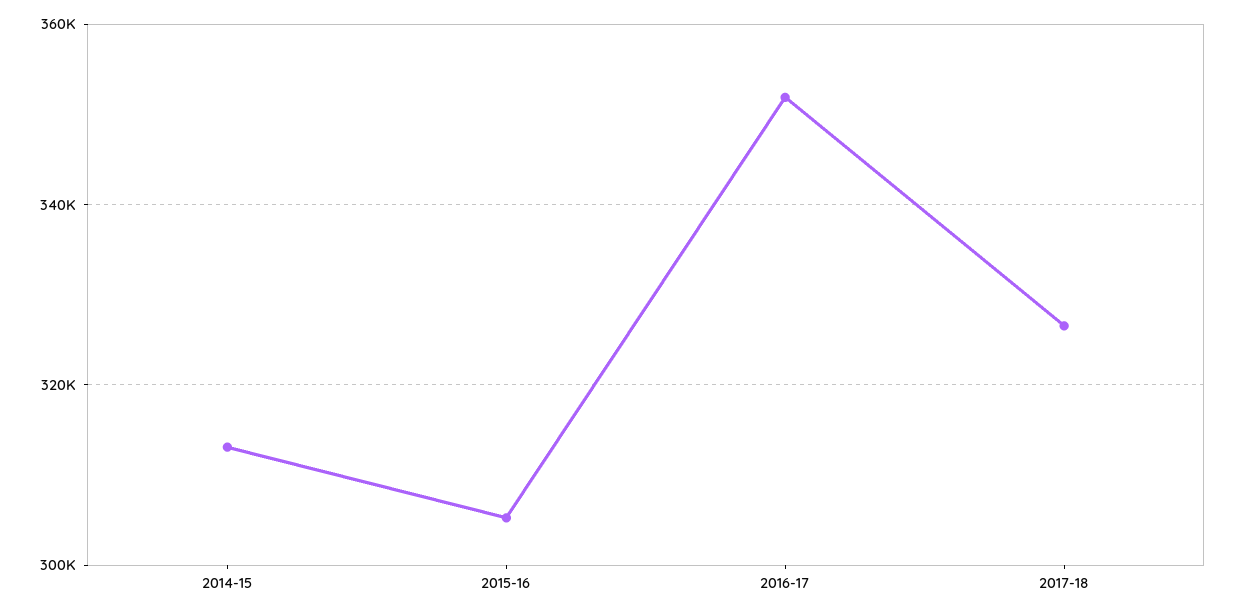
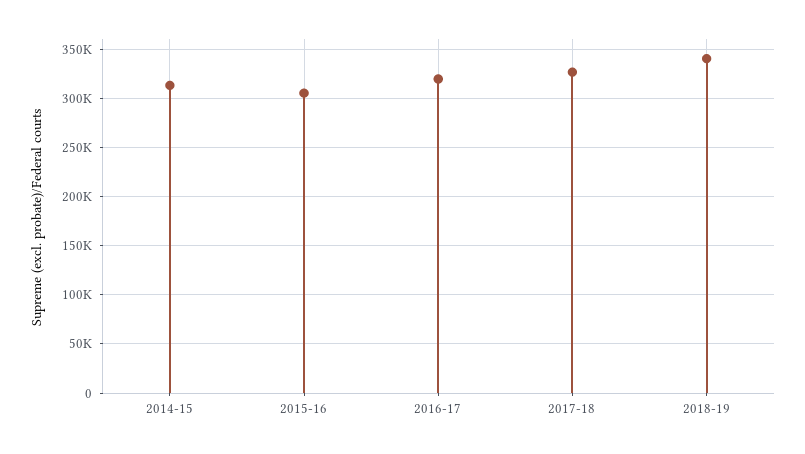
2016-17: 352000 -> 320000
2018-19: none -> 340000

